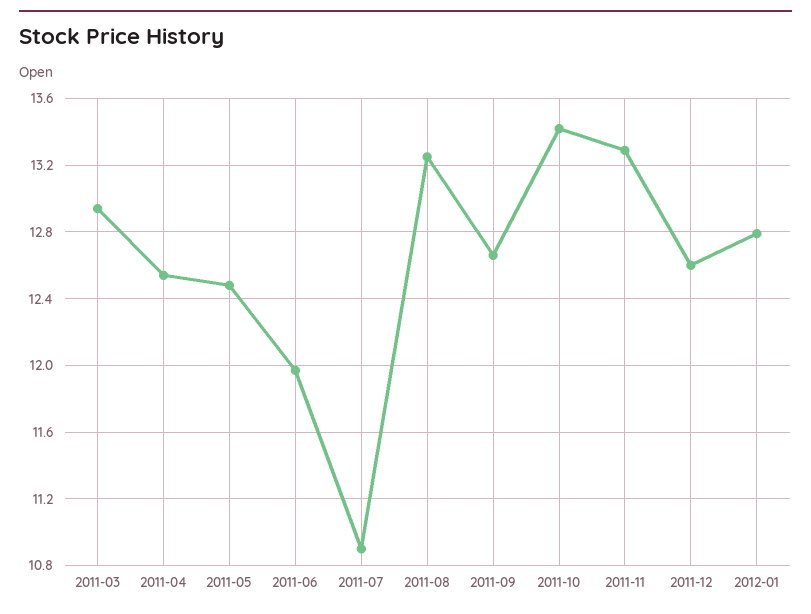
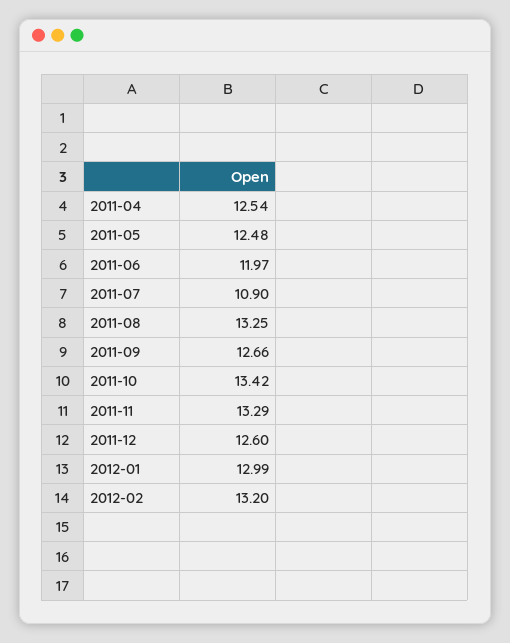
2011-03: 12.95 -> none
2012-01: 12.8 -> 12.99
2012-02: none -> 13.2

